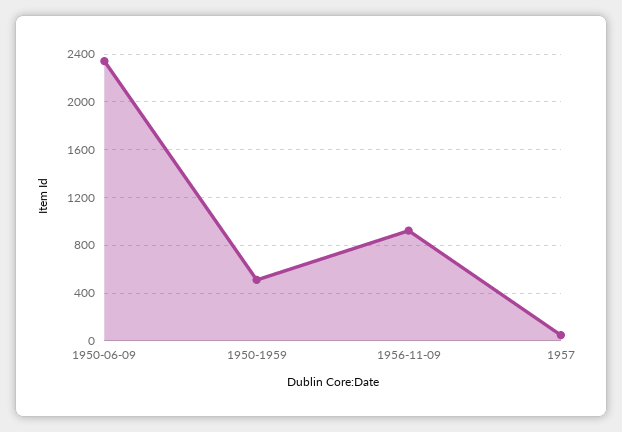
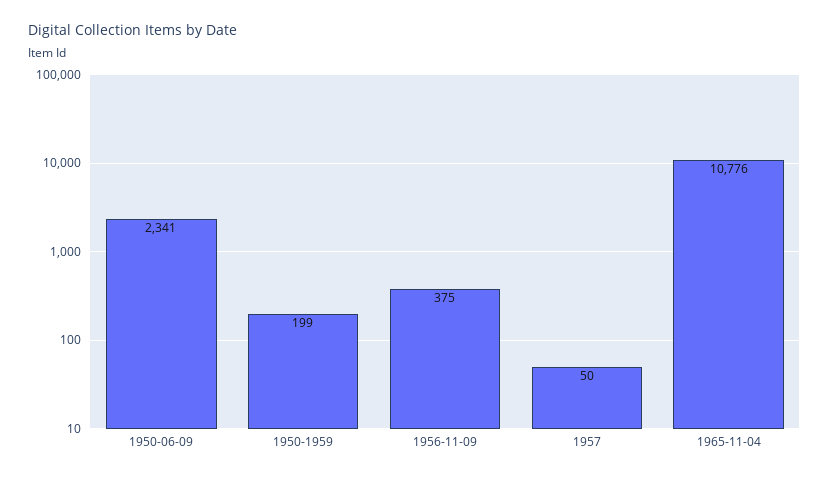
1950-1959: 500 -> 199
1956-11-09: 900 -> 375
1965-11-04: none -> 10776

